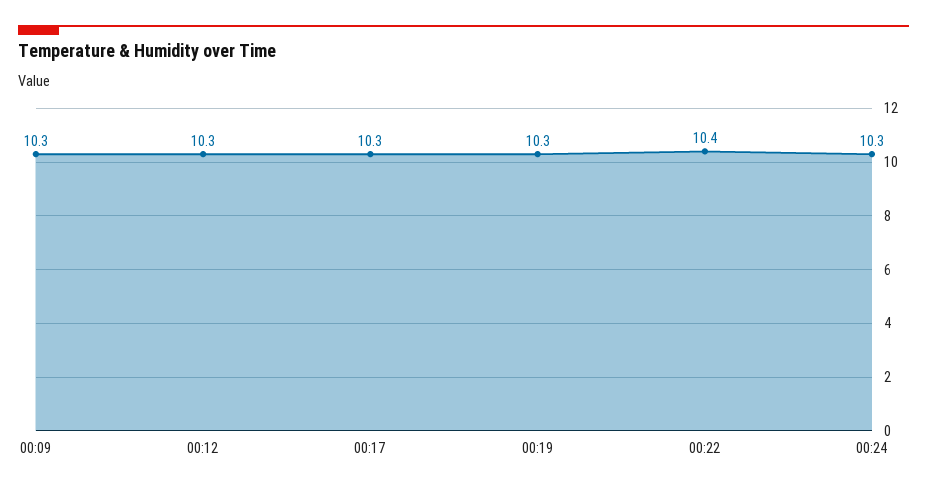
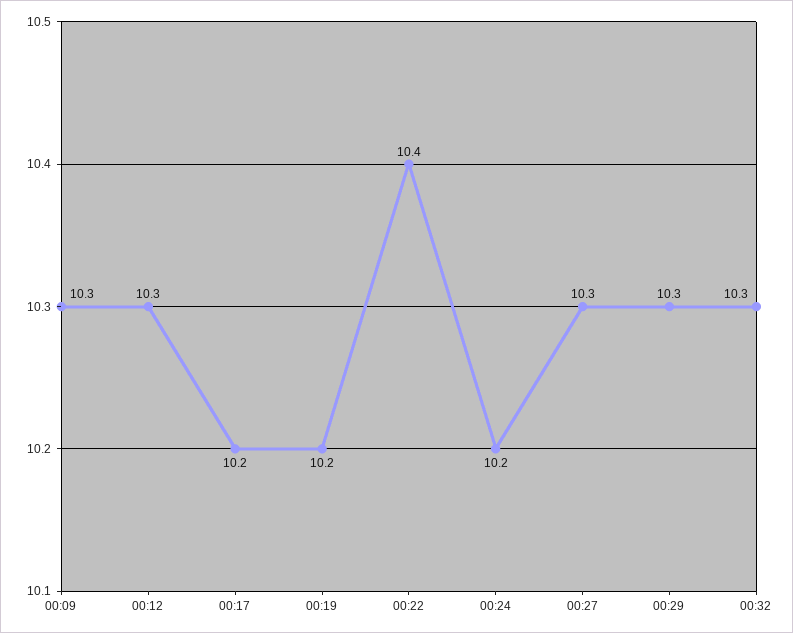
00:17: 10.3 -> 10.2
00:19: 10.3 -> 10.2
00:24: 10.3 -> 10.2
00:27: none -> 10.3
00:29: none -> 10.3
00:32: none -> 10.3

